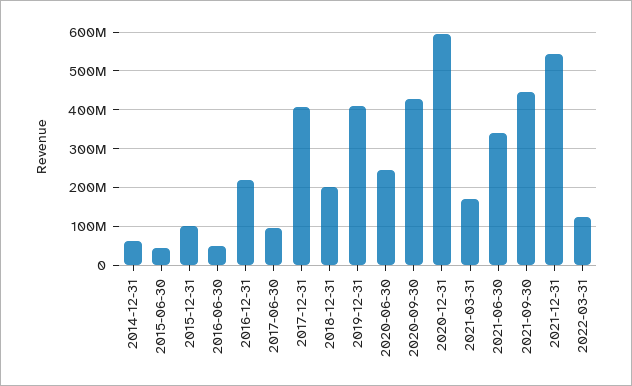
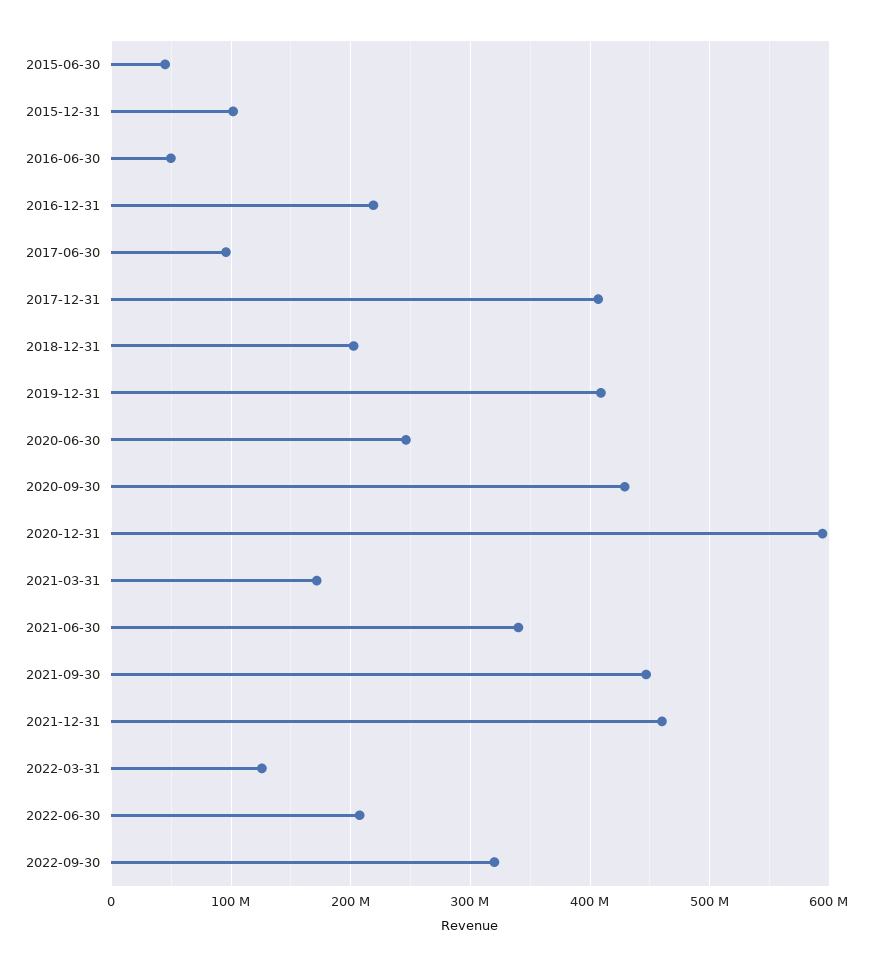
2014-12-31: 60000000 -> none
2021-12-31: 540000000 -> 460000000
2022-06-30: none -> 210000000
2022-09-30: none -> 320000000

